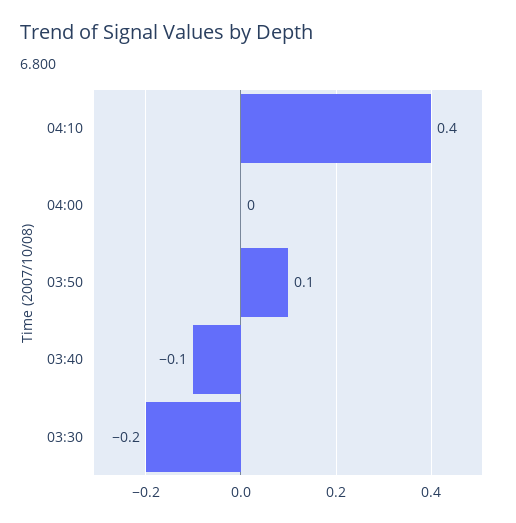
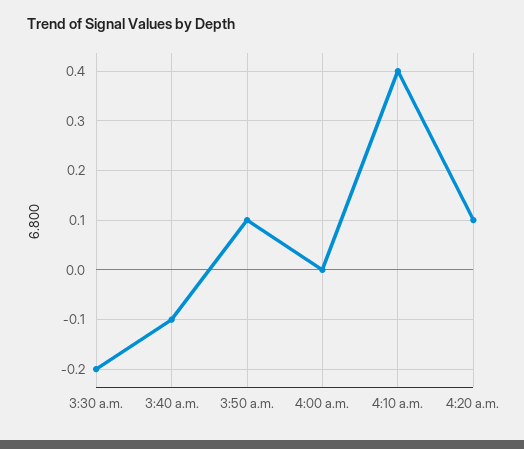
4:20 a.m.: none -> 0.1

